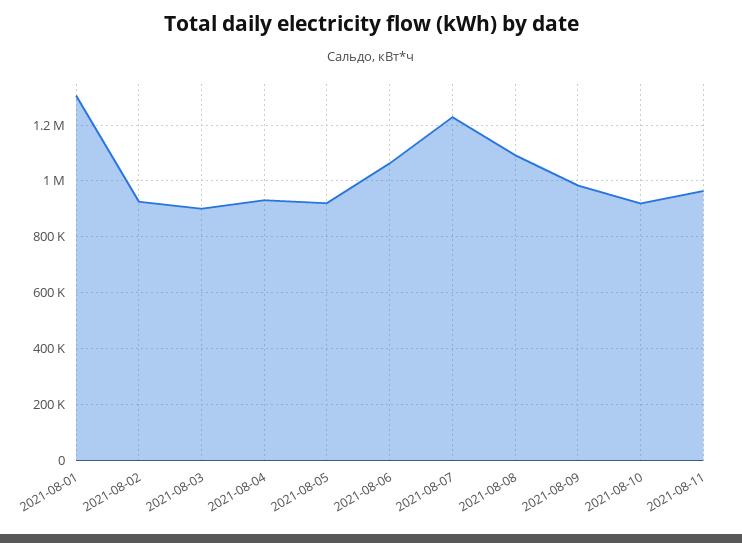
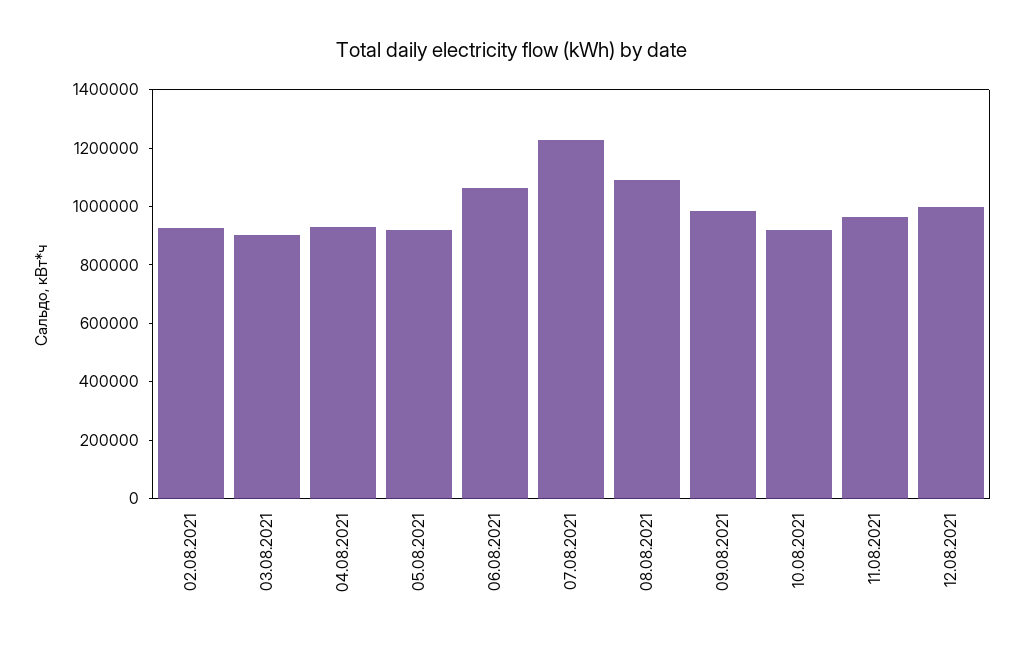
2021-08-01: 1300000 -> none
12.08.2021: none -> 1000000

